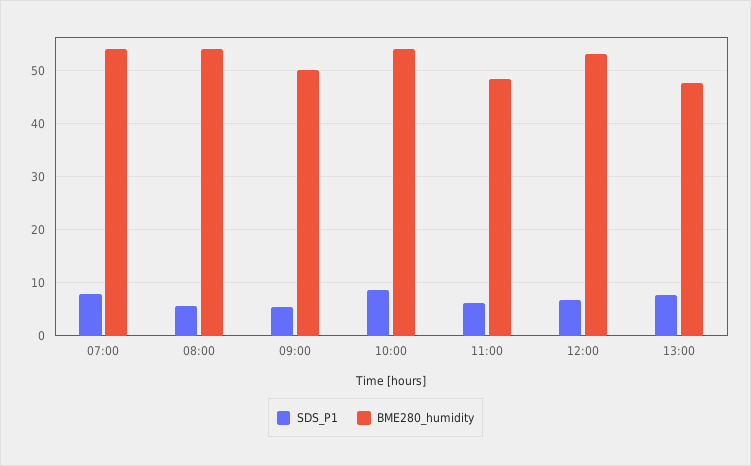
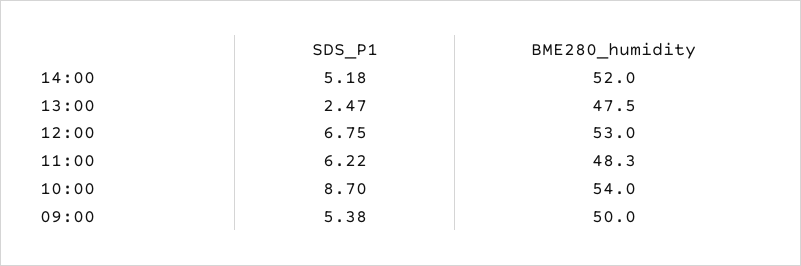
SDS_P1, 07:00: 8 -> none
BME280_humidity, 07:00: 54 -> none
SDS_P1, 08:00: 6 -> none
BME280_humidity, 08:00: 54 -> none
SDS_P1, 13:00: 8 -> 2.47
SDS_P1, 14:00: none -> 5.18
BME280_humidity, 14:00: none -> 52

